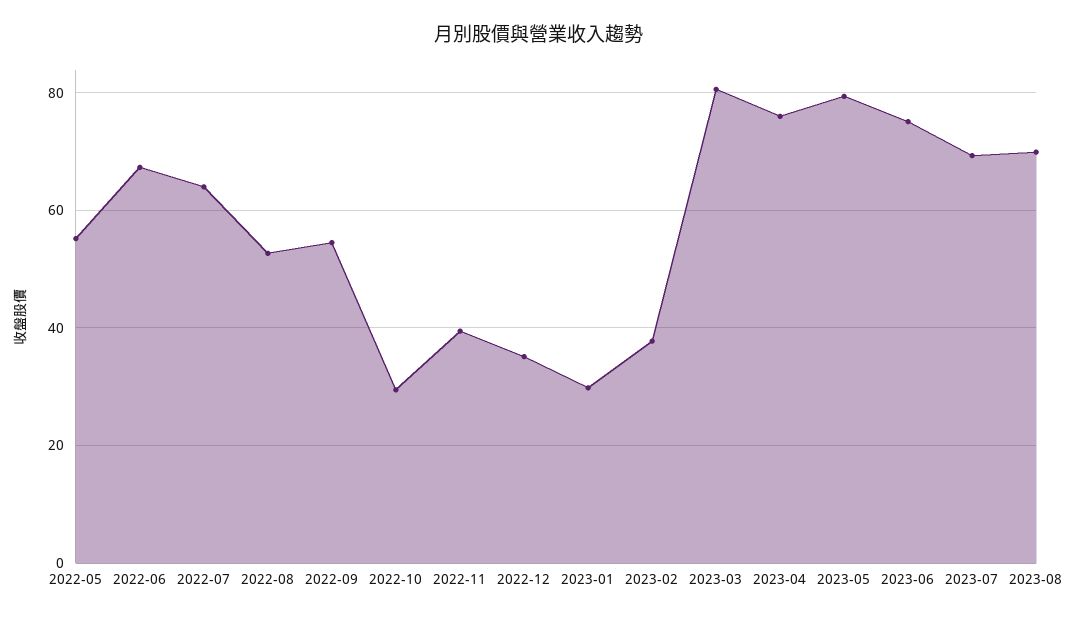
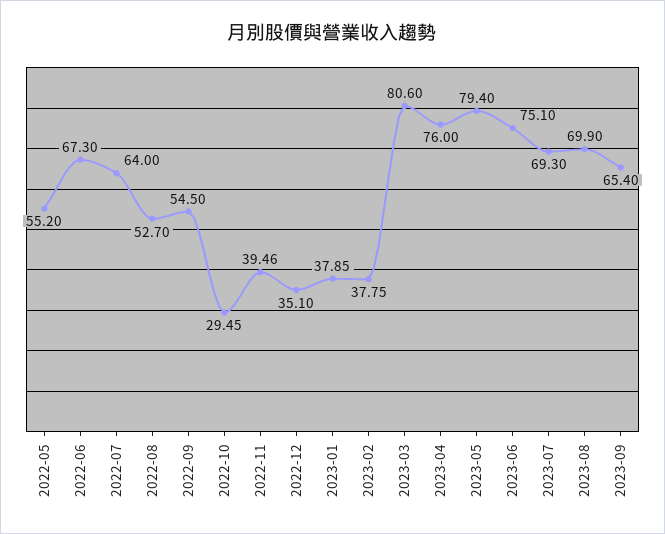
2023-01: 30 -> 37.85
2023-09: none -> 65.4

